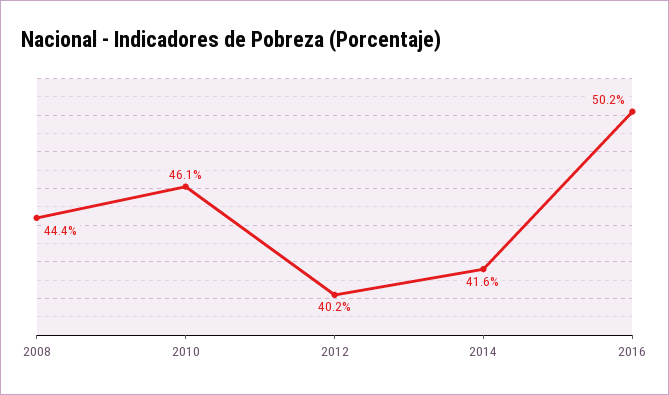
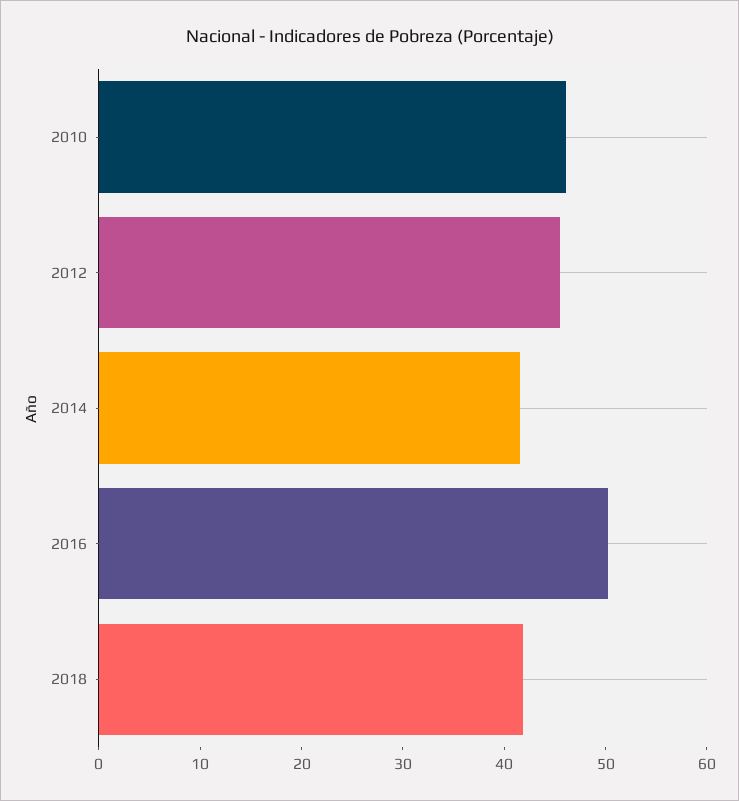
2008: 44.4 -> none
2012: 40.2 -> 46
2018: none -> 42

